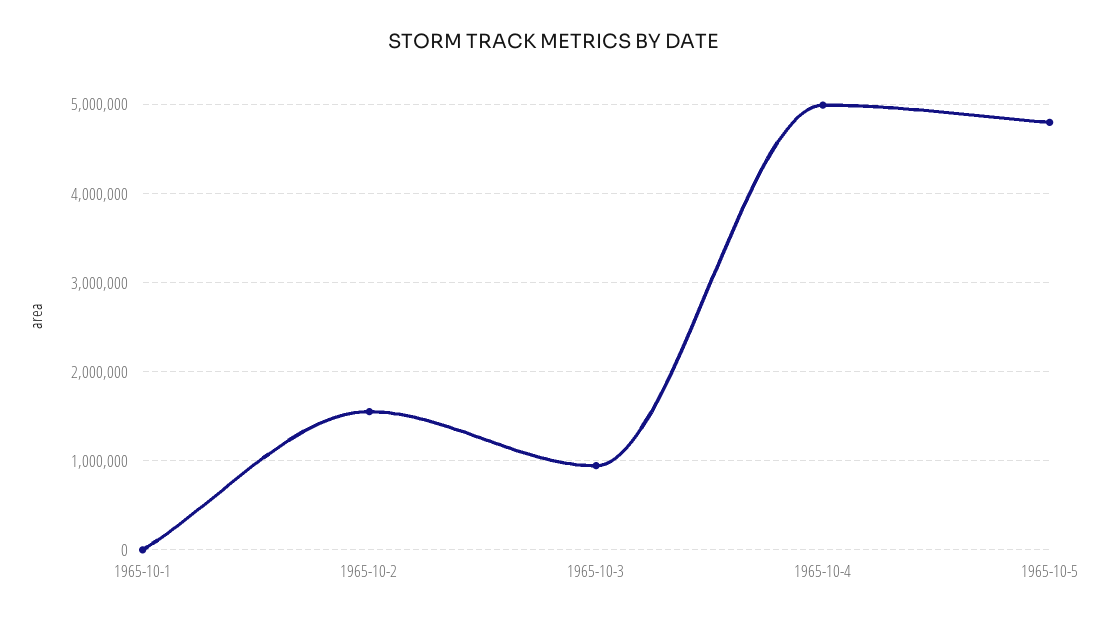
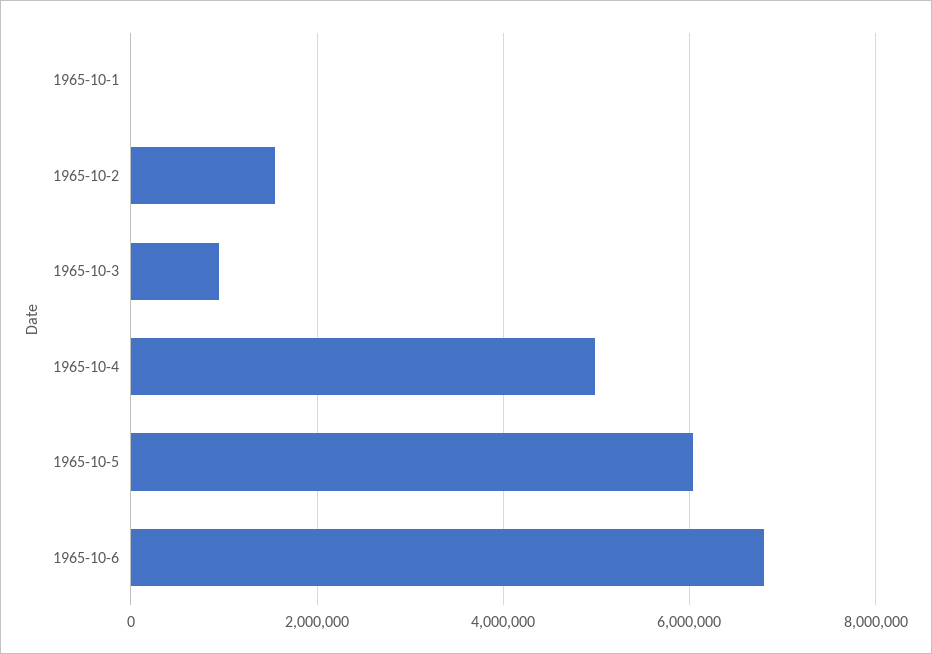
1965-10-5: 4800000 -> 6000000
1965-10-6: none -> 6800000

